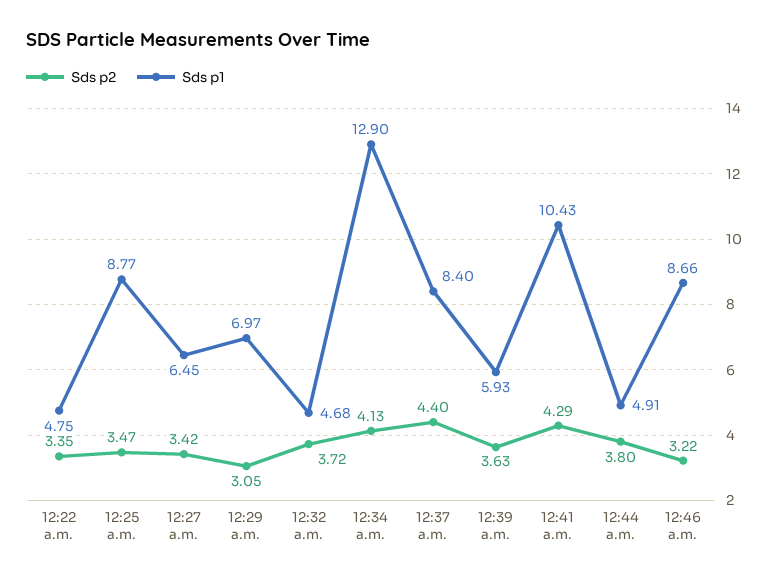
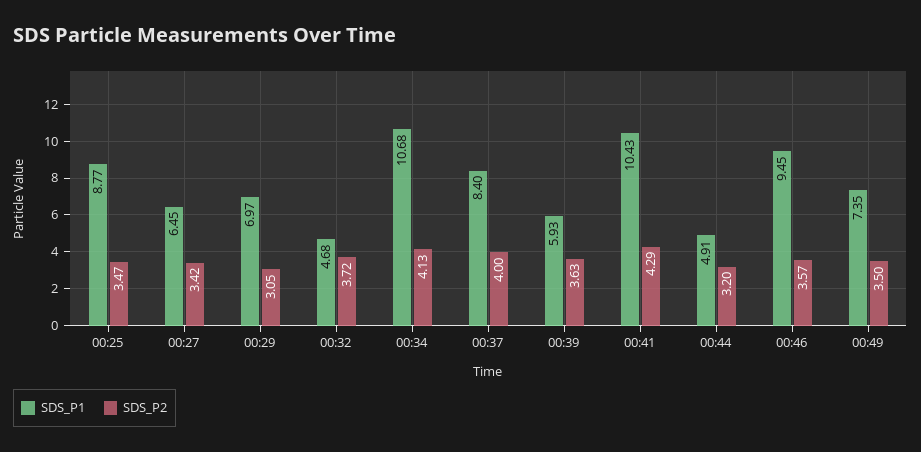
Sds p2, 12:22 a.m.: 3.35 -> none
Sds p1, 12:22 a.m.: 4.75 -> none
Sds p1, 12:34 a.m.: 12.9 -> 10.68
Sds p2, 12:37 a.m.: 4.4 -> 4
Sds p2, 12:44 a.m.: 3.8 -> 3.2
Sds p2, 12:46 a.m.: 3.22 -> 3.57
Sds p1, 12:46 a.m.: 8.66 -> 9.45
Sds p1, 00:49: none -> 7.35
Sds p2, 00:49: none -> 3.5

